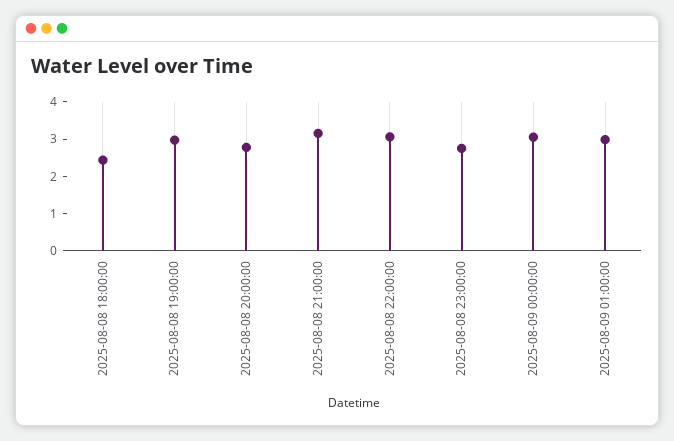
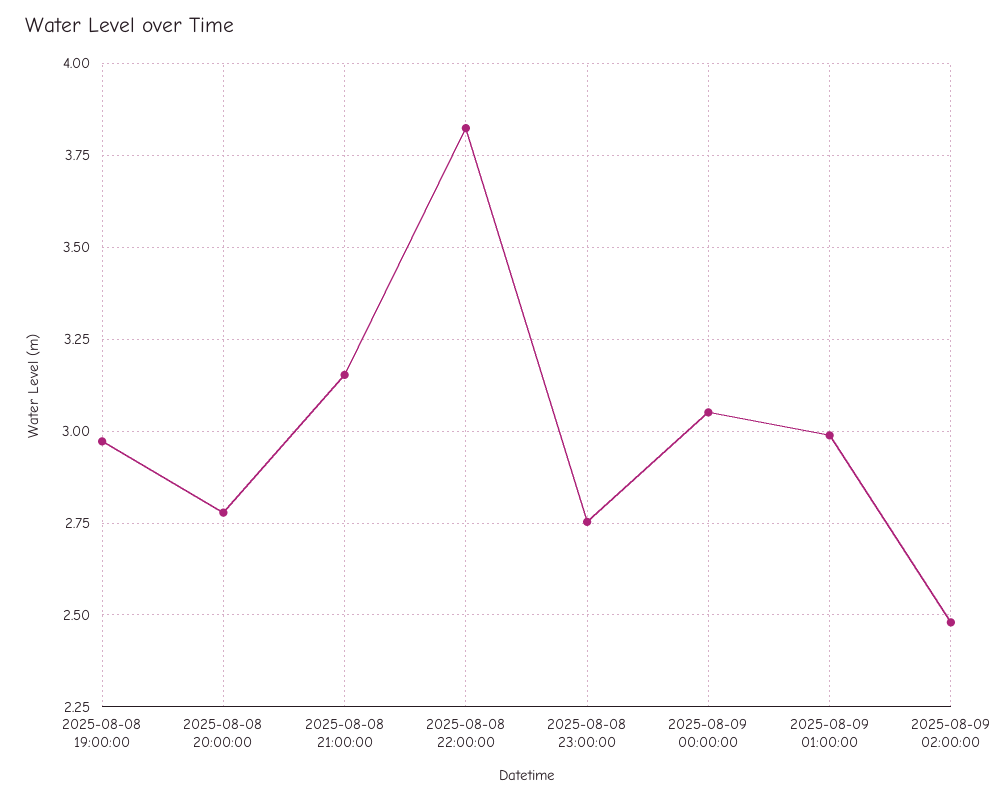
2025-08-08 18:00:00: 2.5 -> none
2025-08-08 22:00:00: 3 -> 3.825
2025-08-09 02:00:00: none -> 2.475

